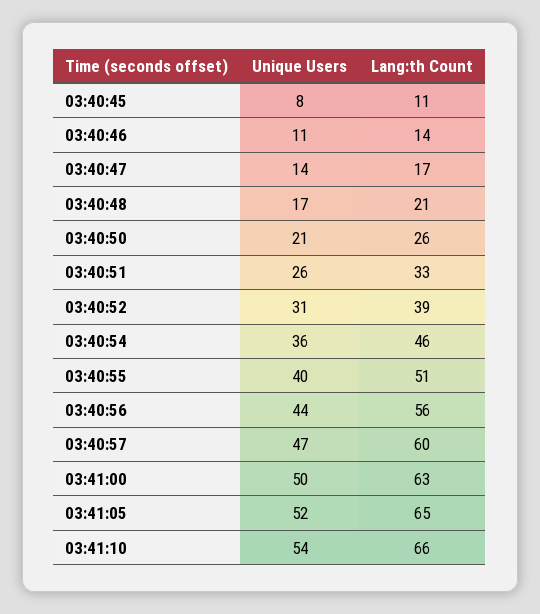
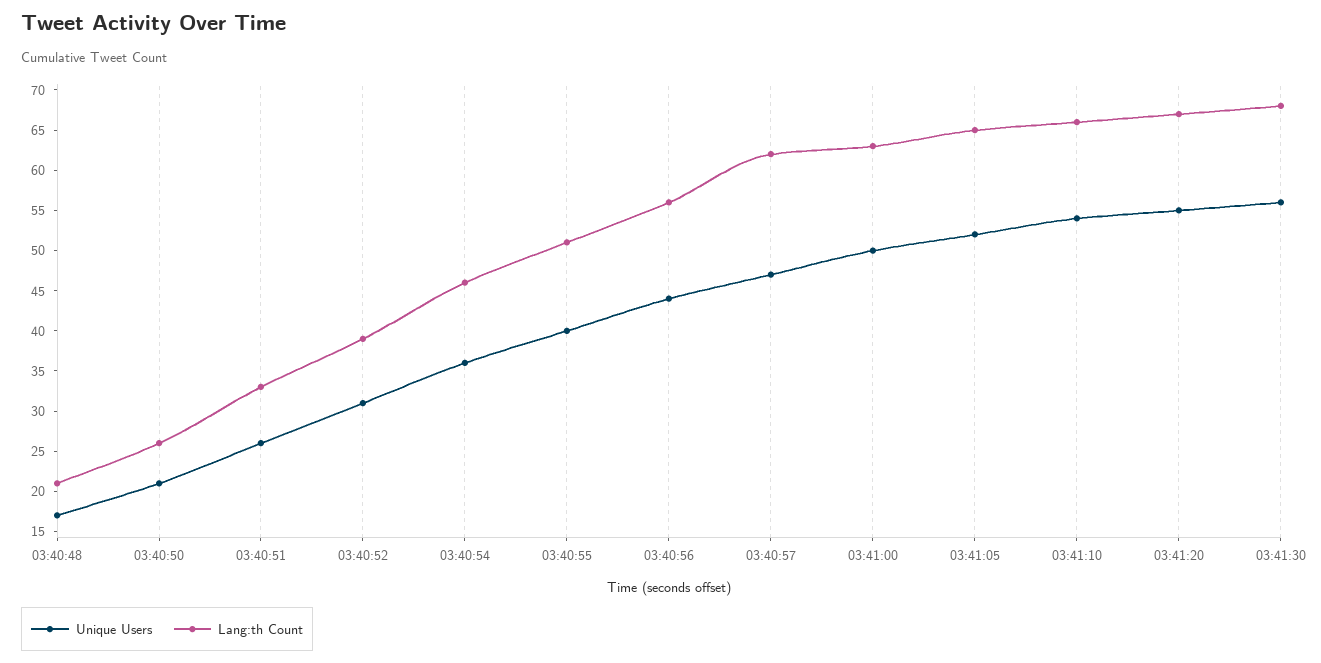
Unique Users, 03:40:45: 8 -> none
Lang:th Count, 03:40:45: 11 -> none
Unique Users, 03:40:46: 11 -> none
Lang:th Count, 03:40:46: 14 -> none
Unique Users, 03:40:47: 14 -> none
Lang:th Count, 03:40:47: 17 -> none
Lang:th Count, 03:40:57: 60 -> 62
Unique Users, 03:41:20: none -> 55
Lang:th Count, 03:41:20: none -> 67
Unique Users, 03:41:30: none -> 56
Lang:th Count, 03:41:30: none -> 68

